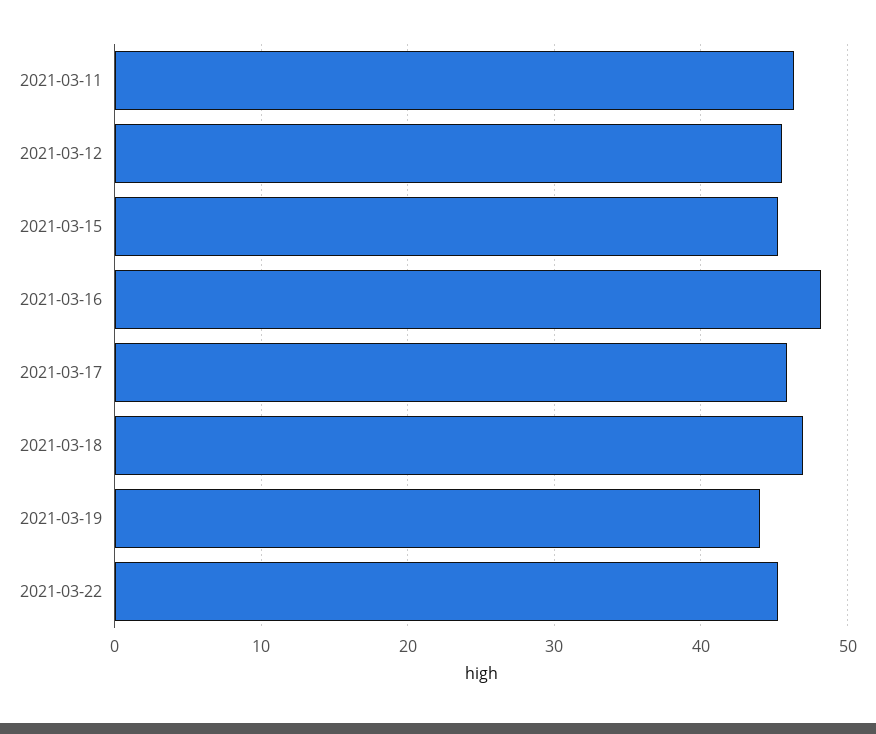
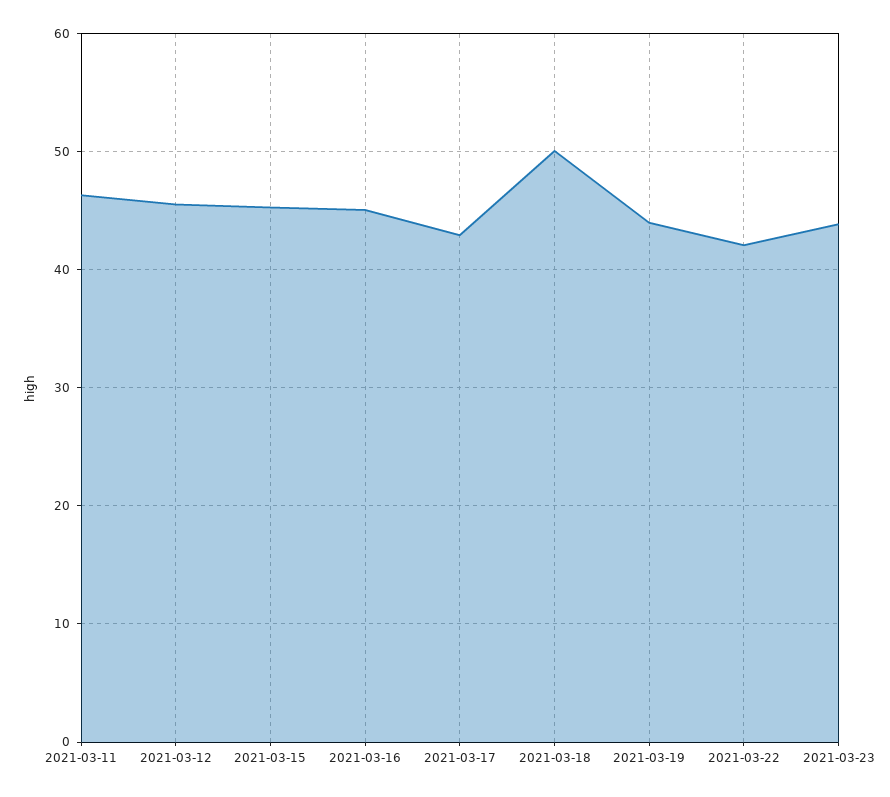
2021-03-16: 48 -> 45
2021-03-17: 46 -> 43
2021-03-18: 47 -> 50
2021-03-22: 45 -> 42
2021-03-23: none -> 44

